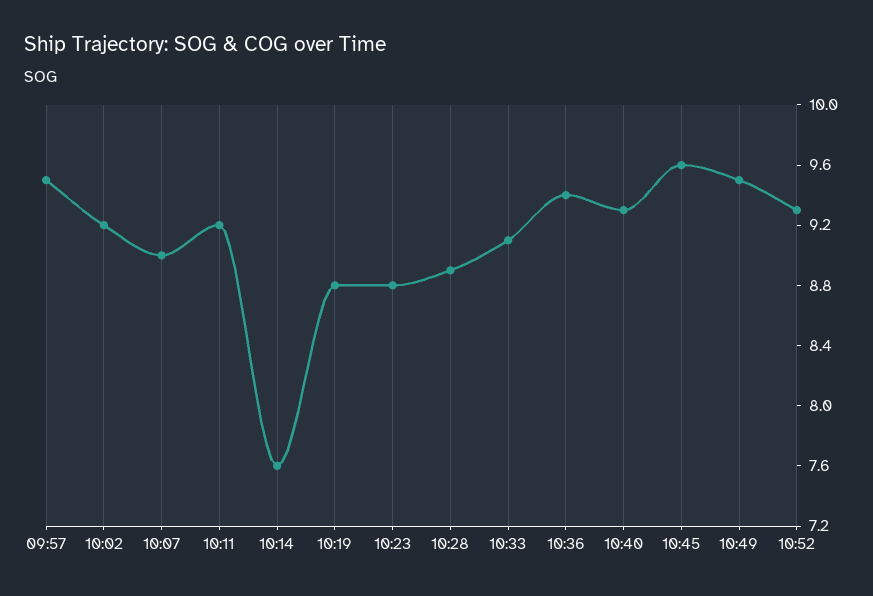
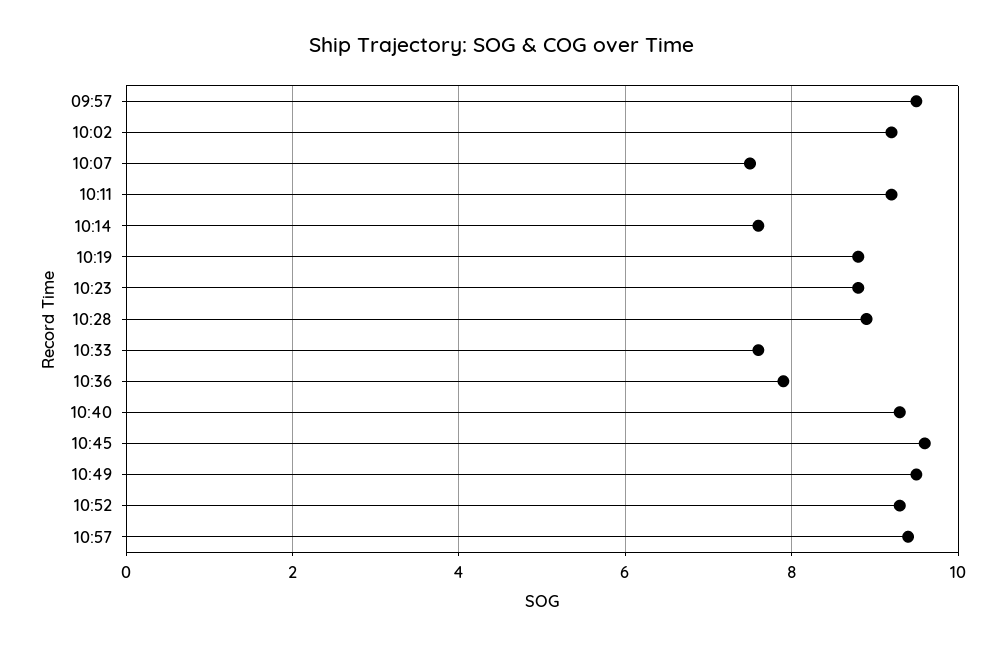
10:07: 9 -> 7.5
10:33: 9.1 -> 7.5
10:36: 9.4 -> 8
10:57: none -> 9.5

